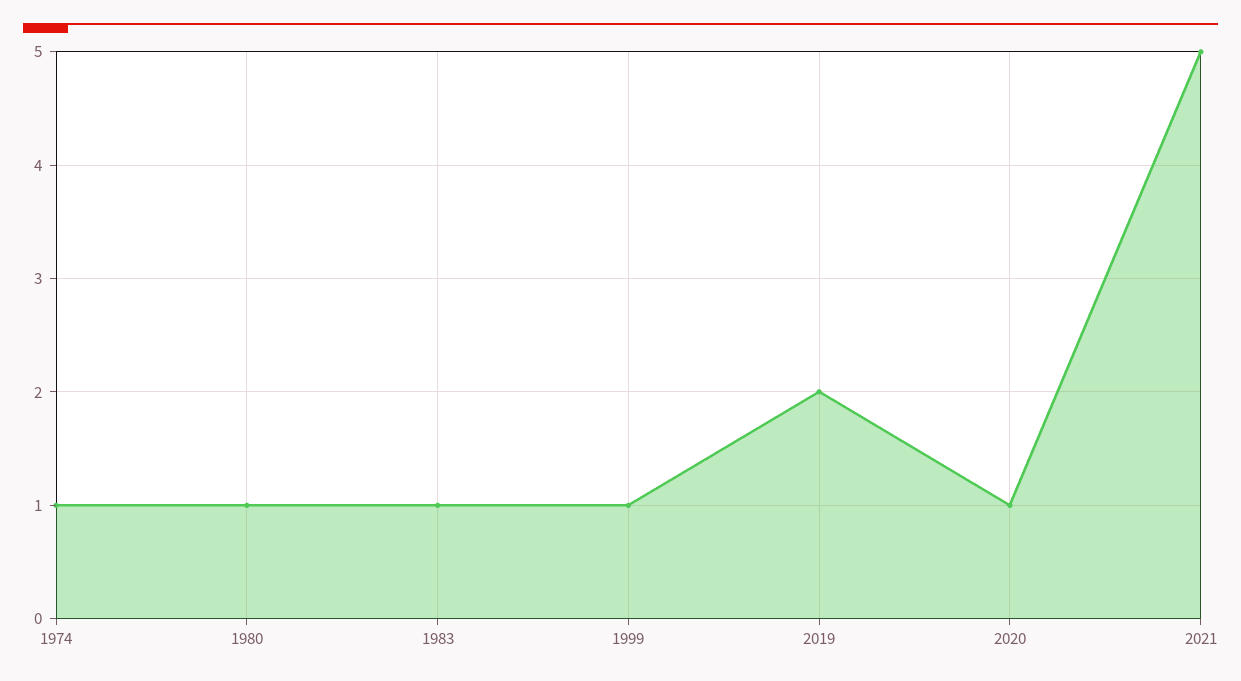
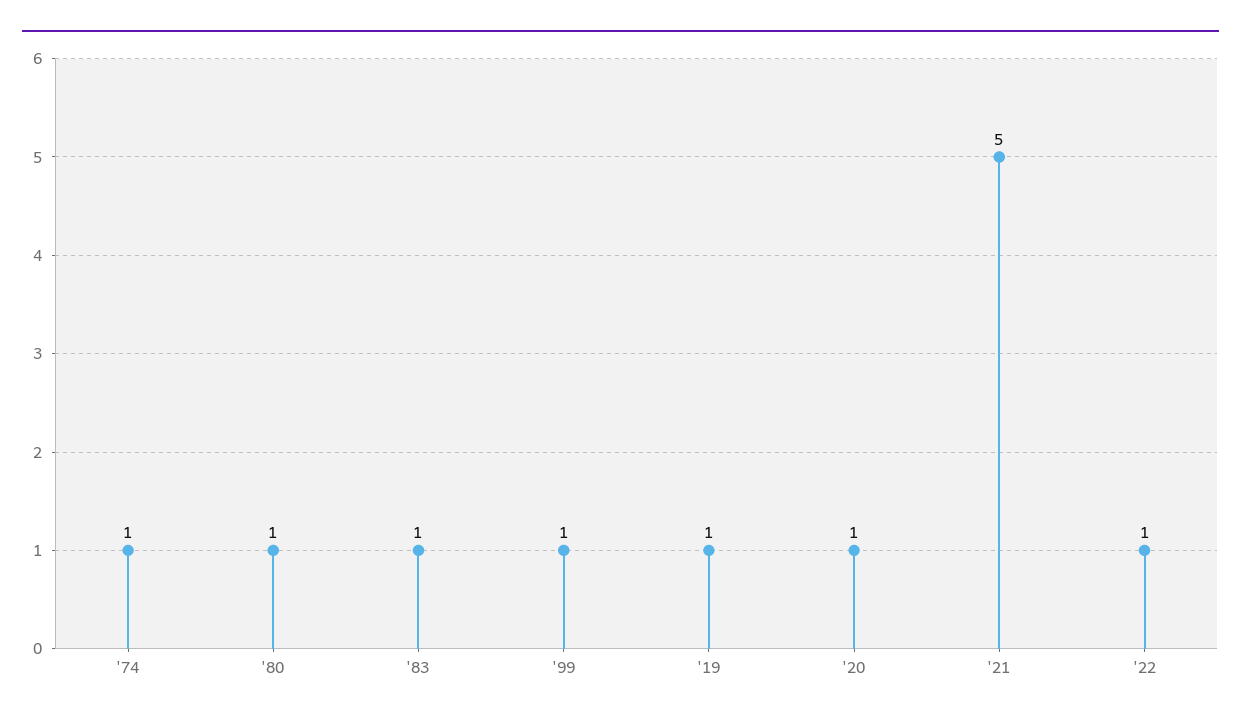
2019: 2 -> 1
'22: none -> 1

